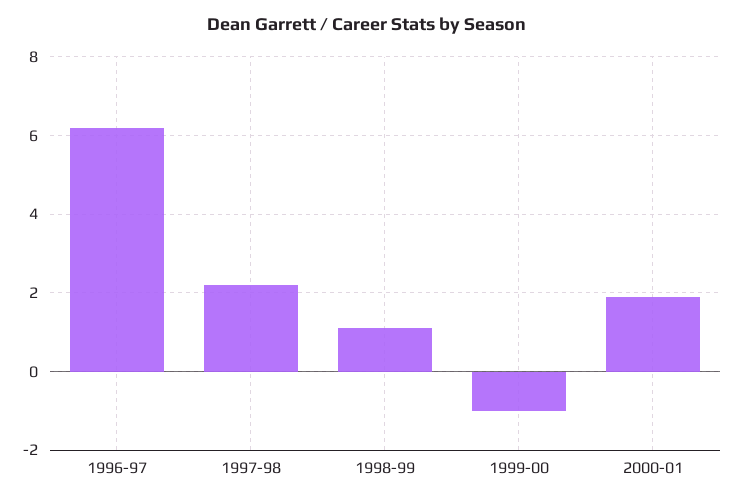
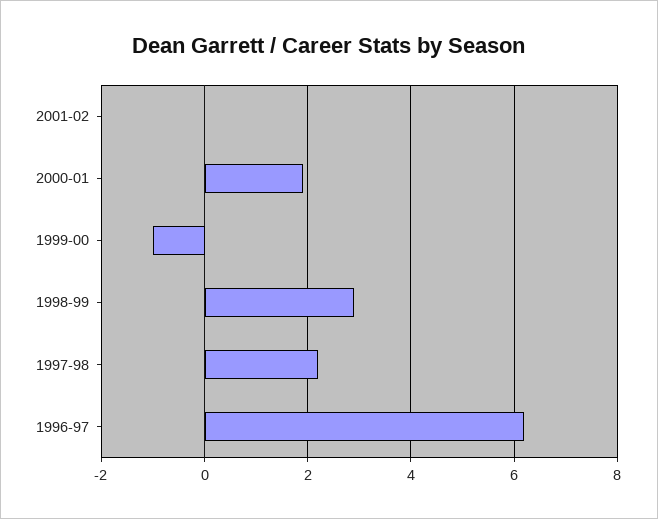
1998-99: 1 -> 3
2001-02: none -> 0

